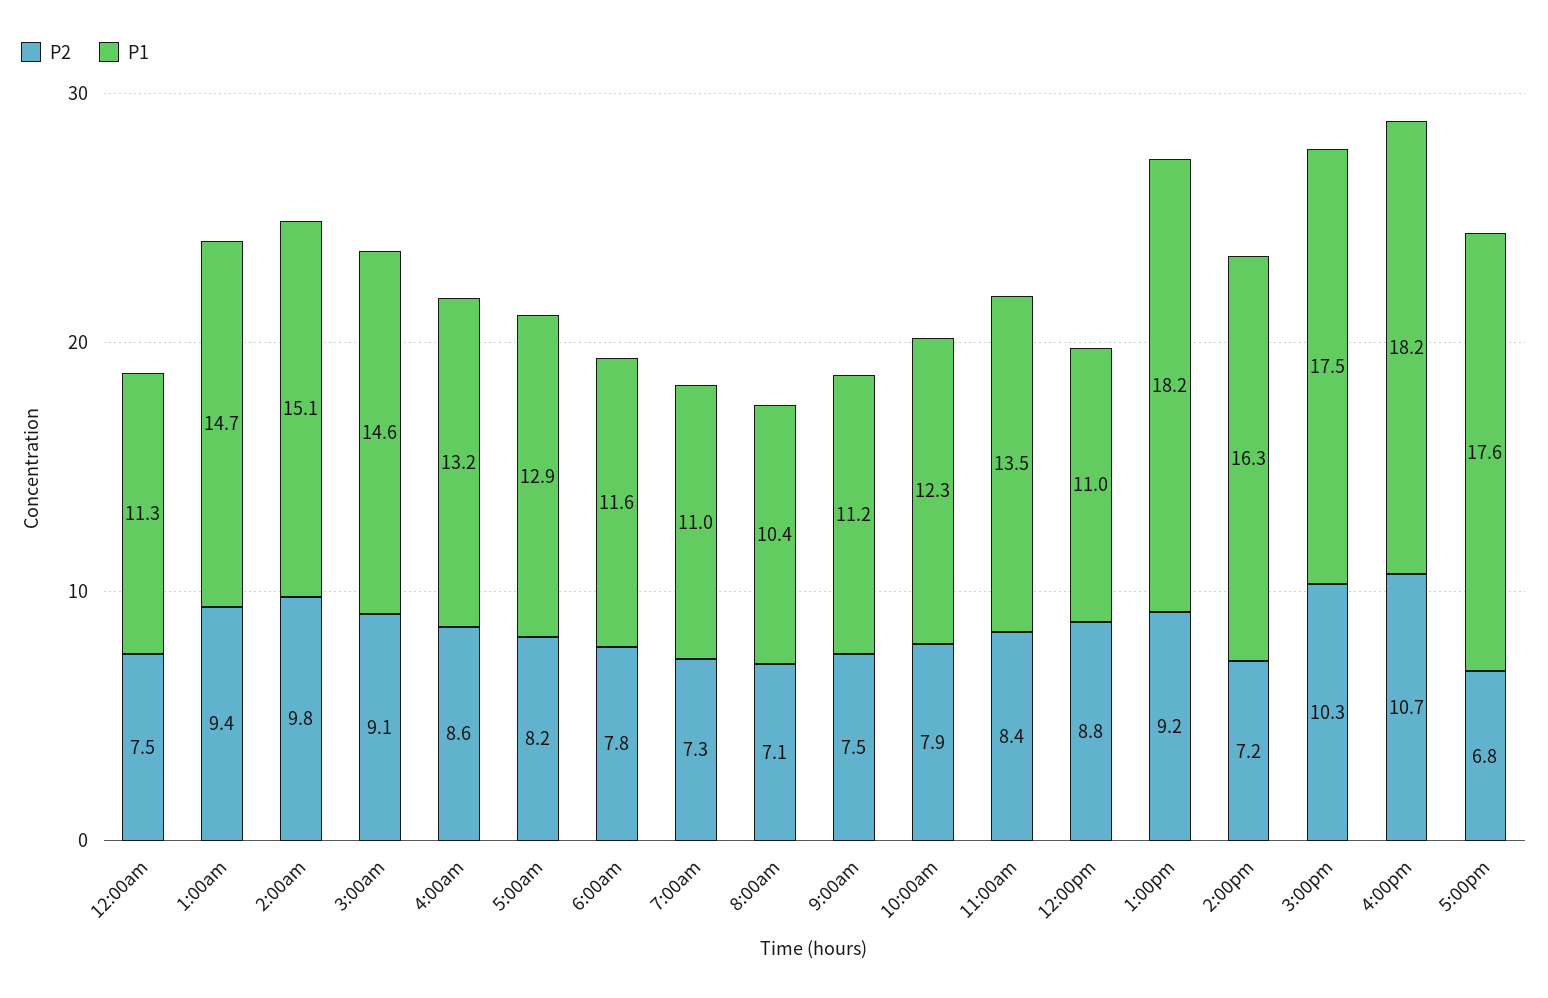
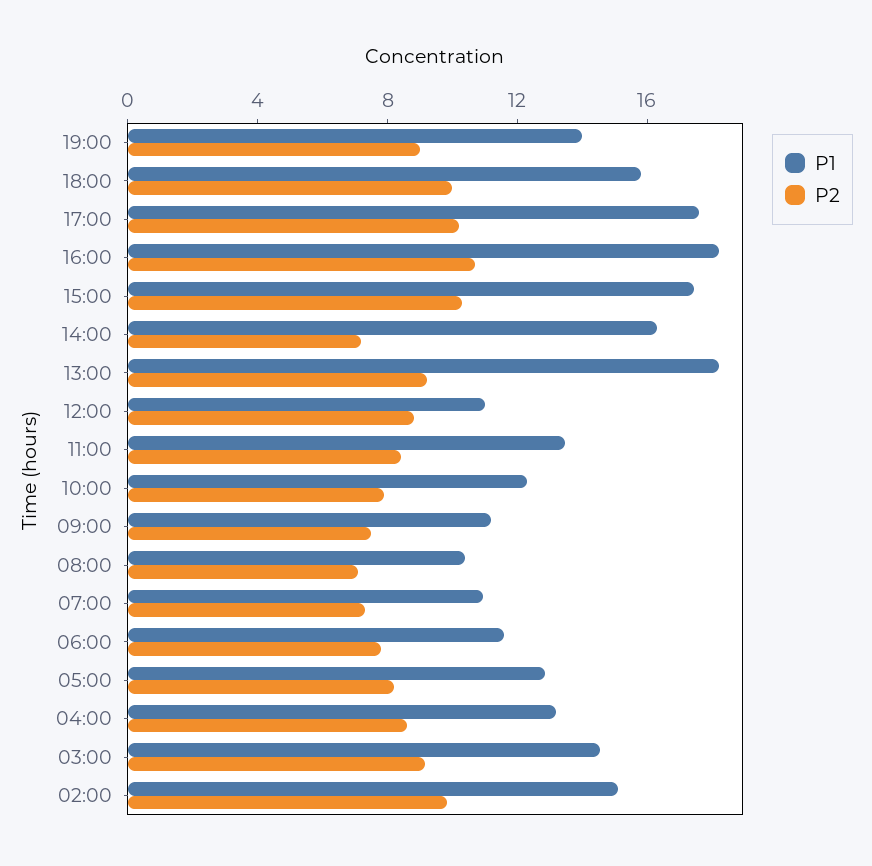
P2, 12:00am: 7.5 -> none
P1, 12:00am: 11.3 -> none
P2, 1:00am: 9.4 -> none
P1, 1:00am: 14.7 -> none
P2, 5:00pm: 6.8 -> 10
P1, 19:00: none -> 14
P2, 19:00: none -> 9
P1, 18:00: none -> 16
P2, 18:00: none -> 10

